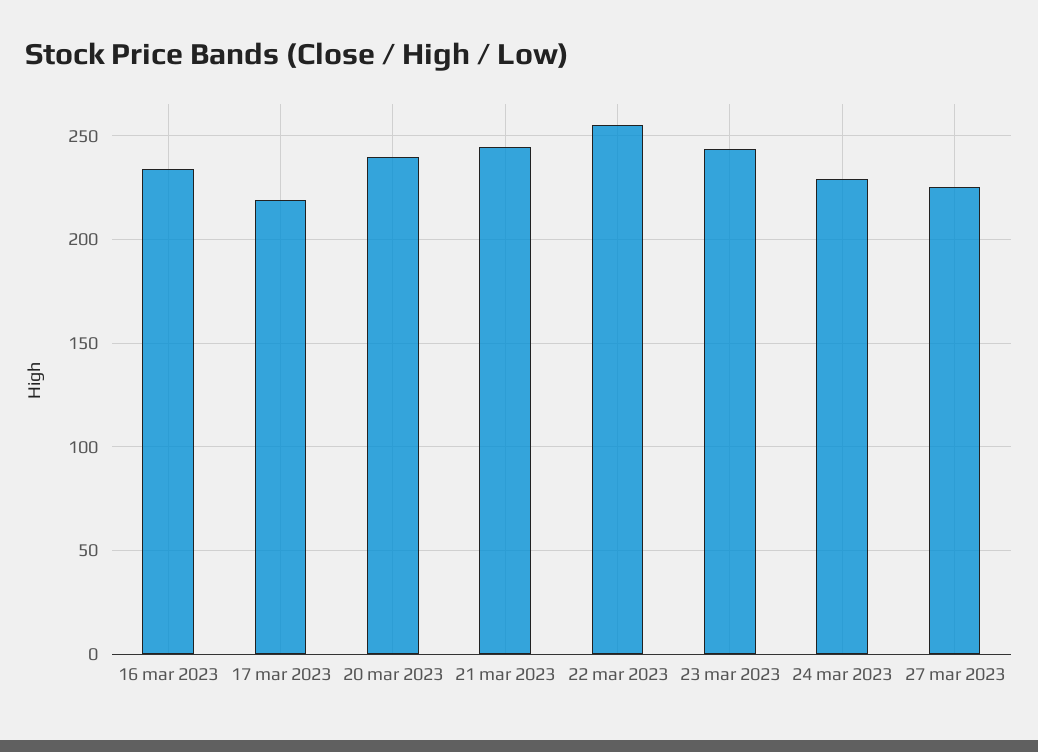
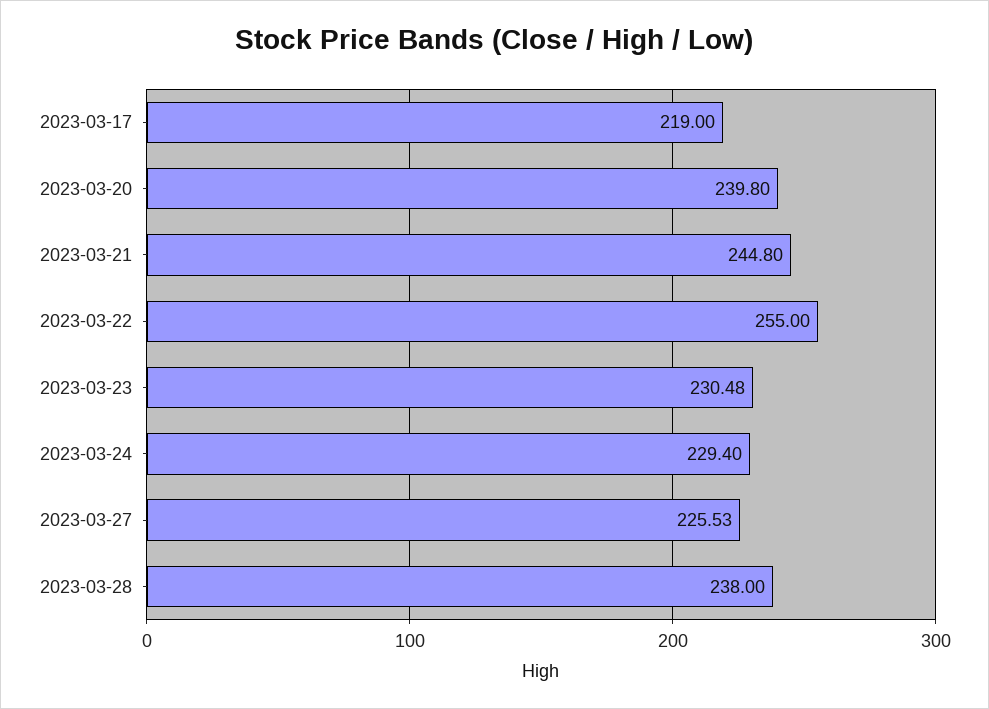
16 mar 2023: 235 -> none
23 mar 2023: 245 -> 230.48
2023-03-28: none -> 238

